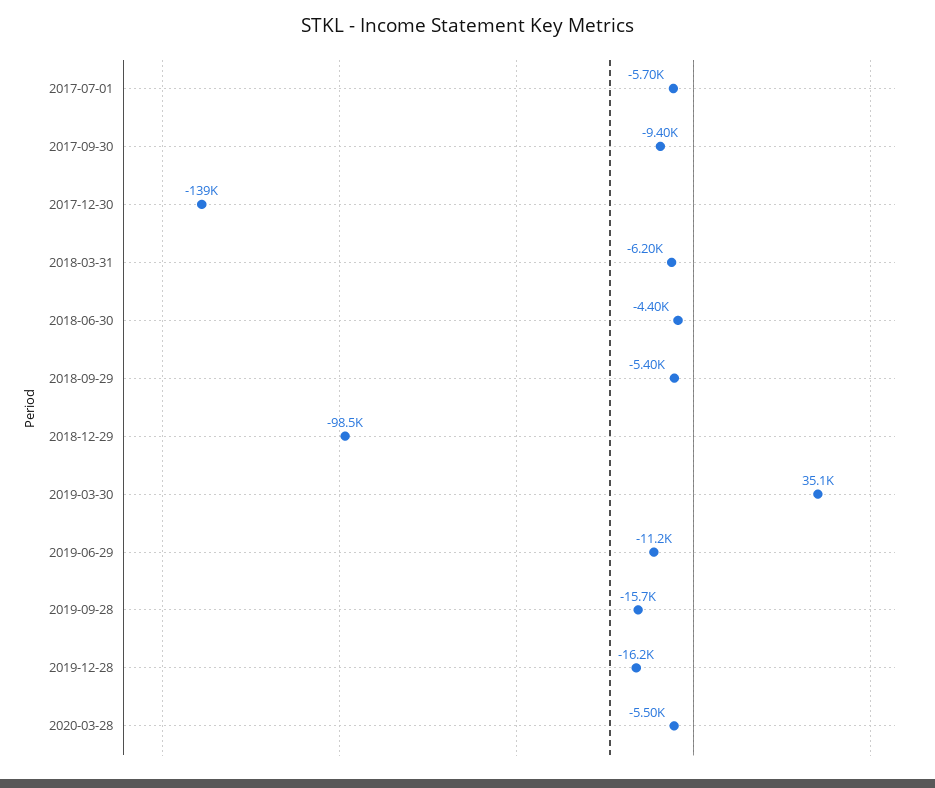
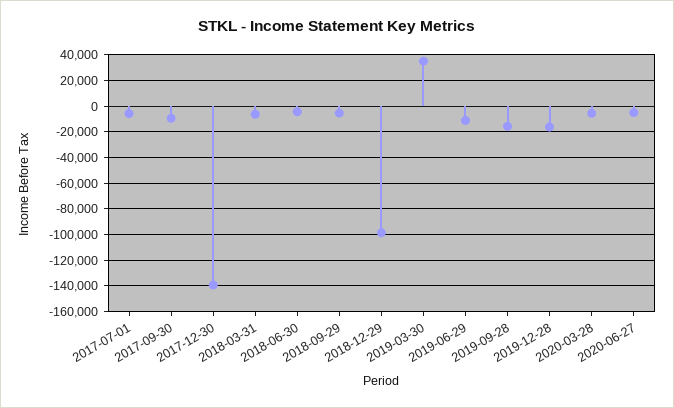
2020-06-27: none -> -5000

